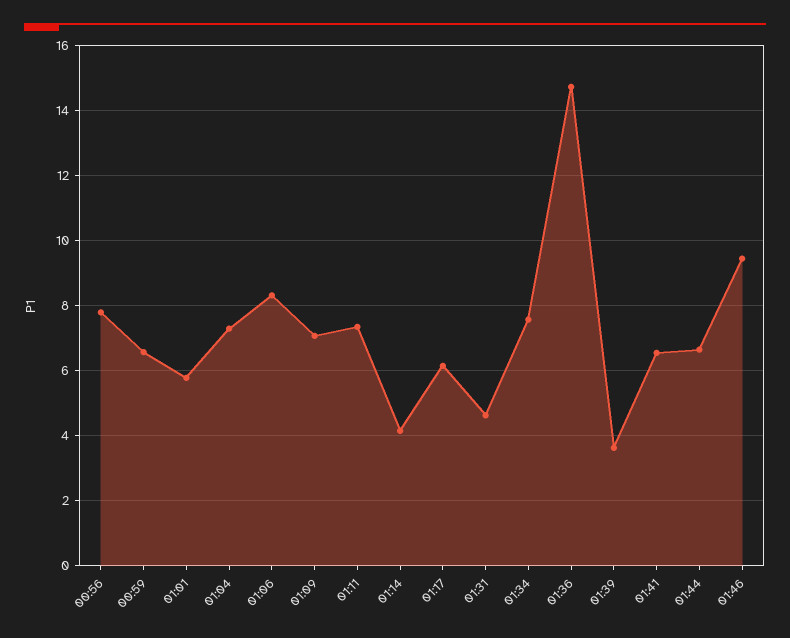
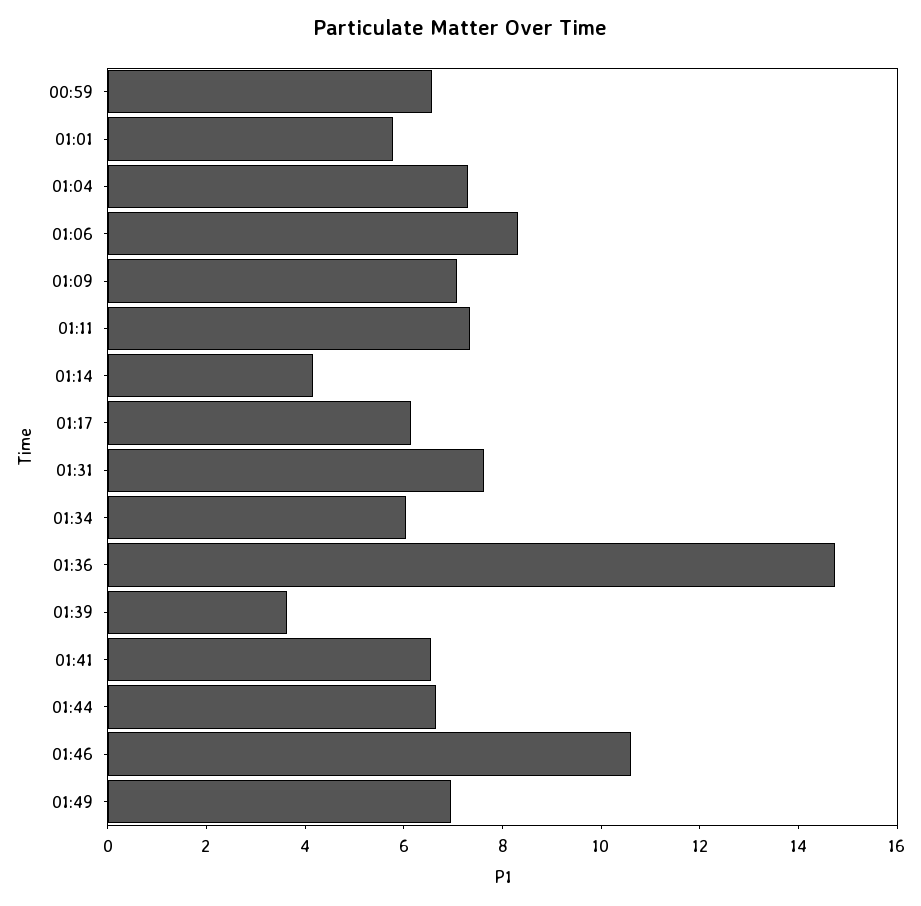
00:56: 7.8 -> none
01:31: 4.6 -> 7.5
01:34: 7.6 -> 6
01:46: 9.4 -> 10.5
01:49: none -> 7

